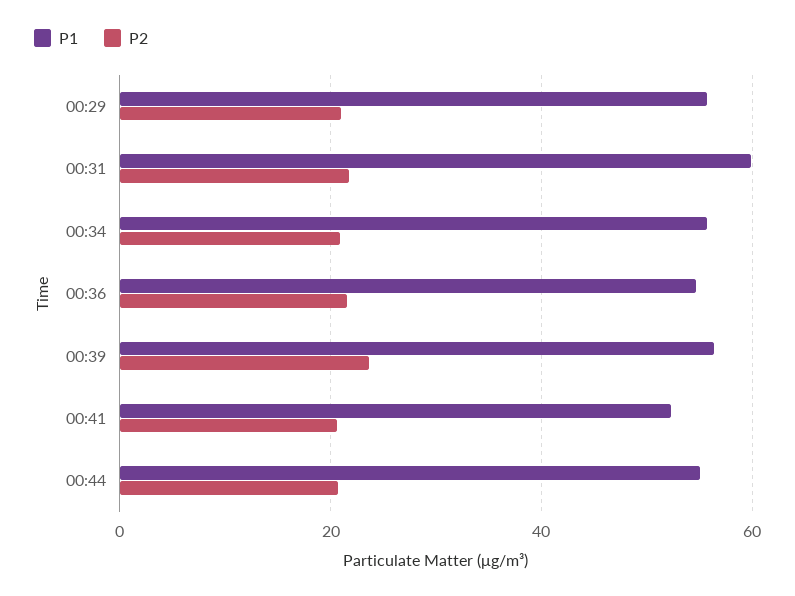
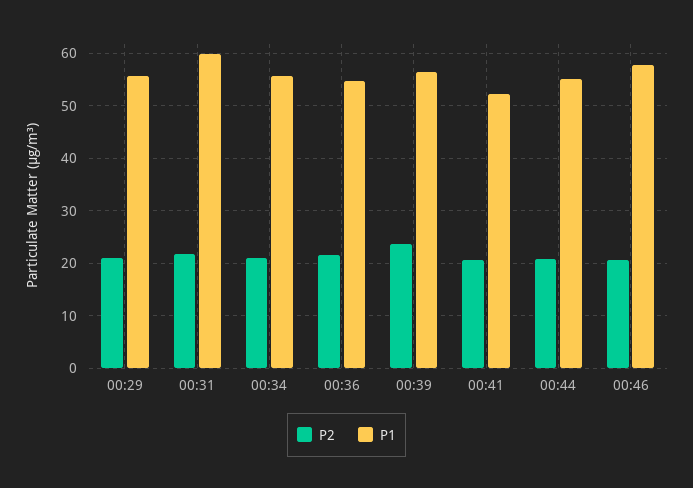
P2, 00:46: none -> 20
P1, 00:46: none -> 58

